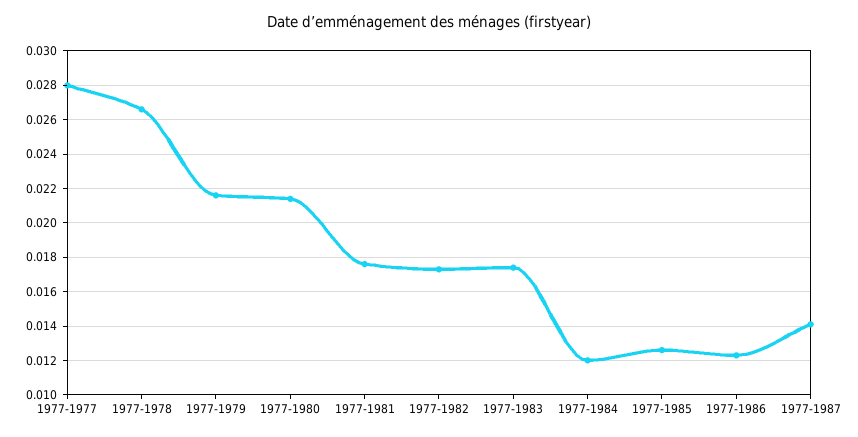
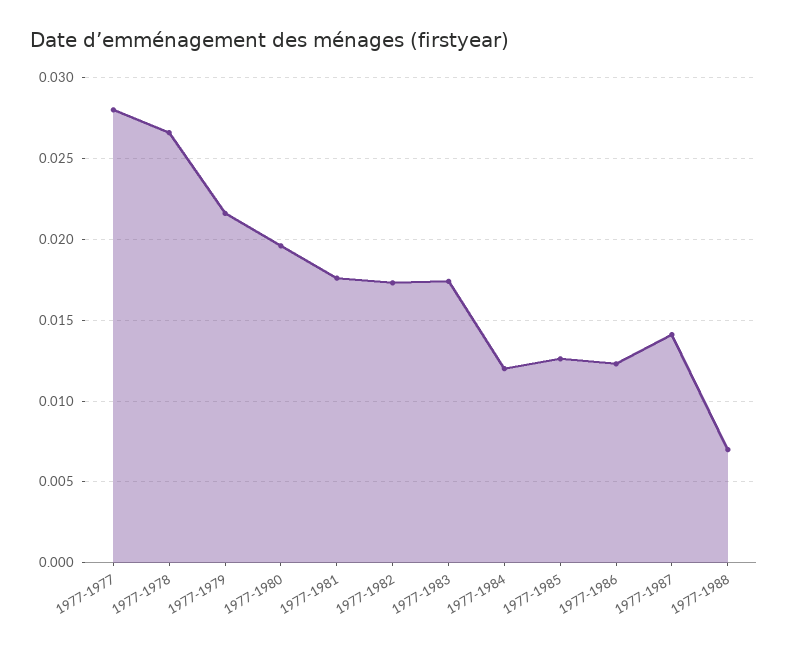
1977-1980: 0.0215 -> 0.0195
1977-1988: none -> 0.007

